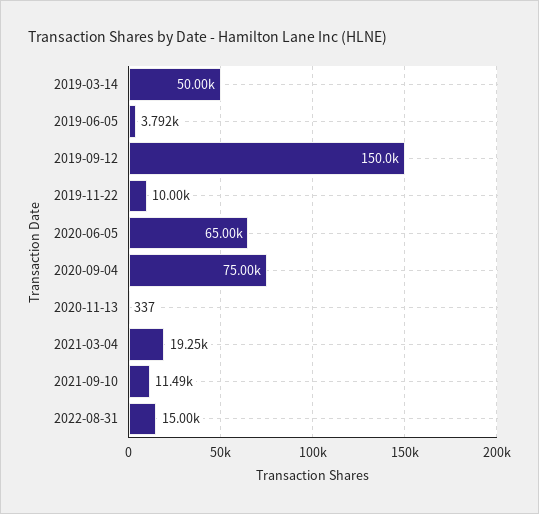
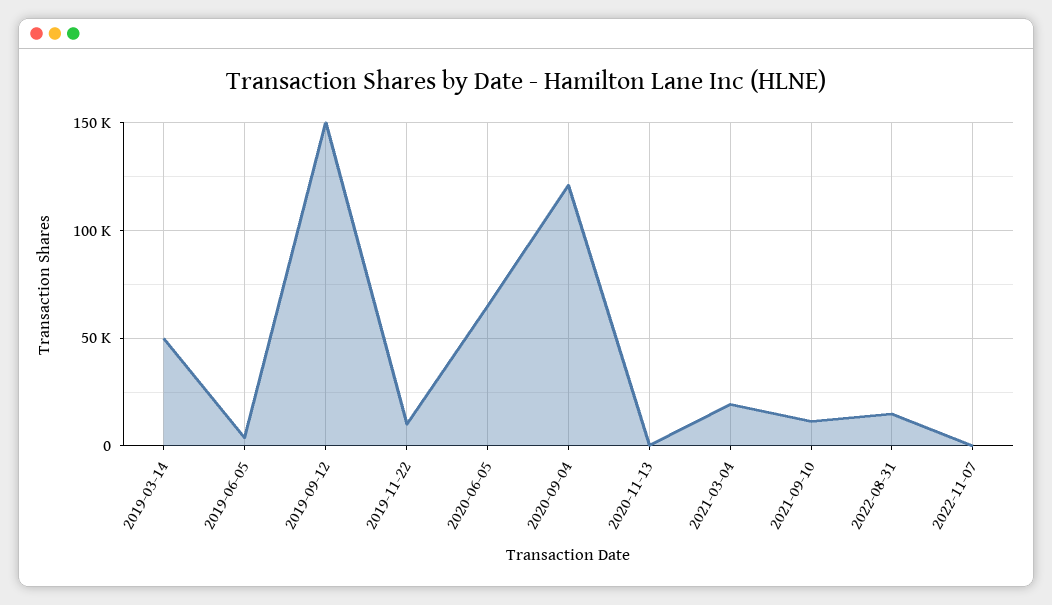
2020-09-04: 75000 -> 120000
2022-11-07: none -> 0

